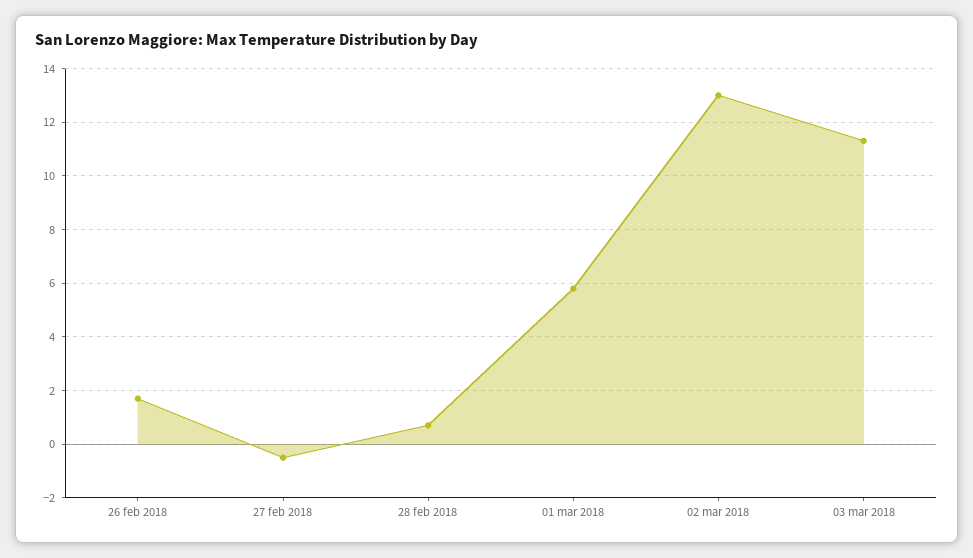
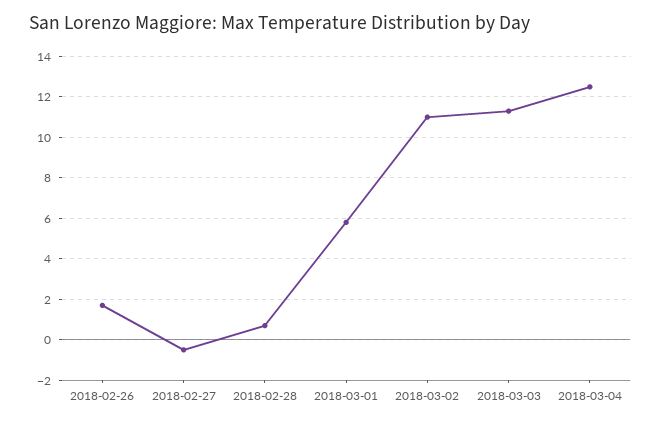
02 mar 2018: 13 -> 11
2018-03-04: none -> 12.5

